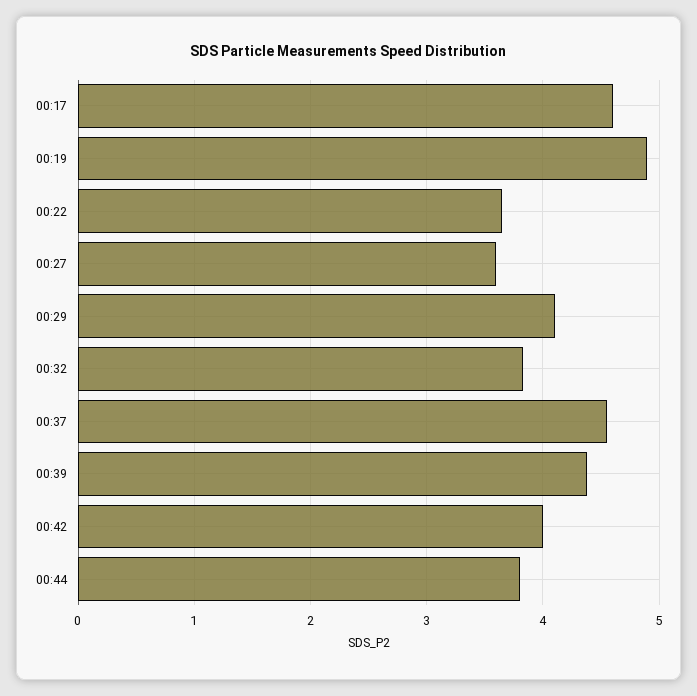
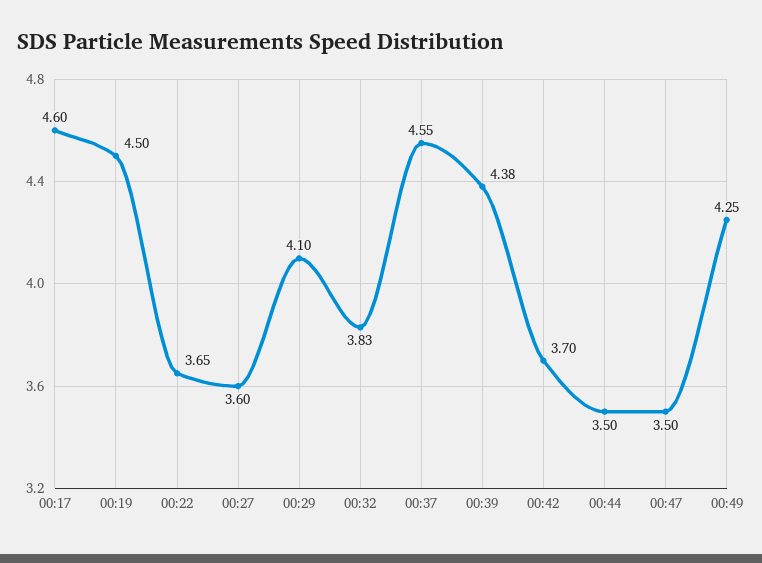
00:19: 4.9 -> 4.5
00:42: 4 -> 3.7
00:44: 3.8 -> 3.5
00:47: none -> 3.5
00:49: none -> 4.25

